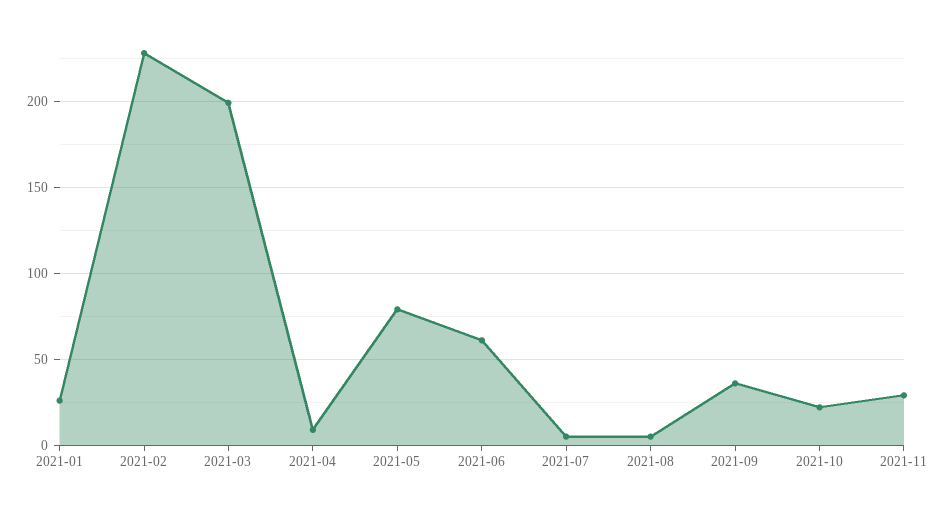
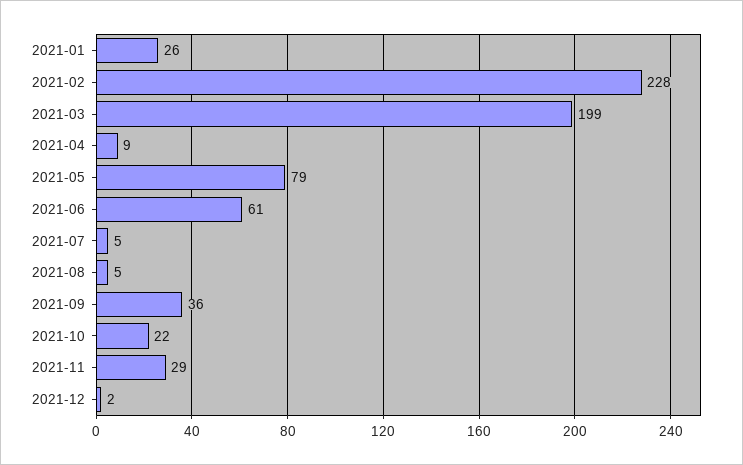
2021-12: none -> 2

